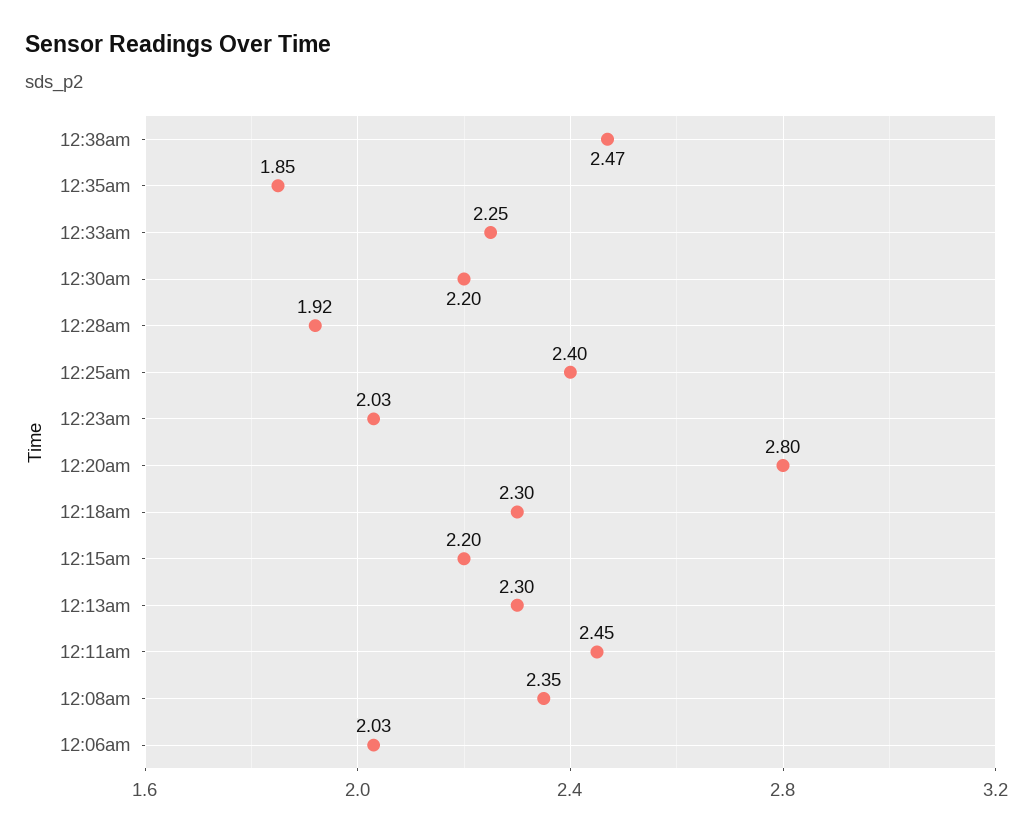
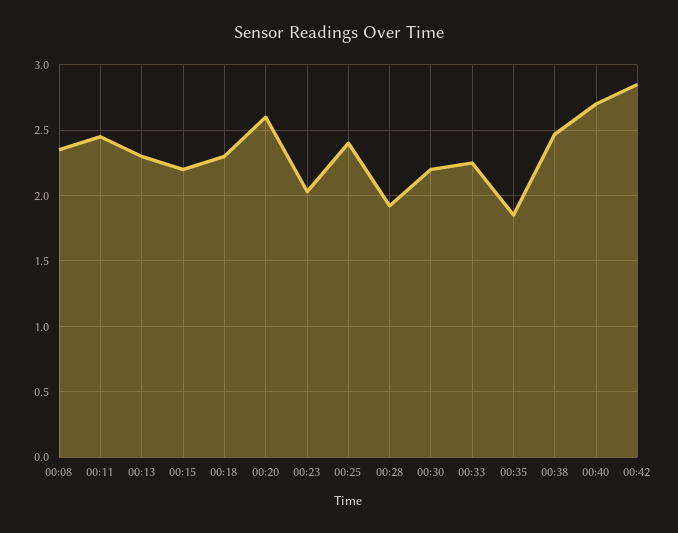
12:20am: 2.8 -> 2.6
12:06am: 2.03 -> none
00:40: none -> 2.7
00:42: none -> 2.85

